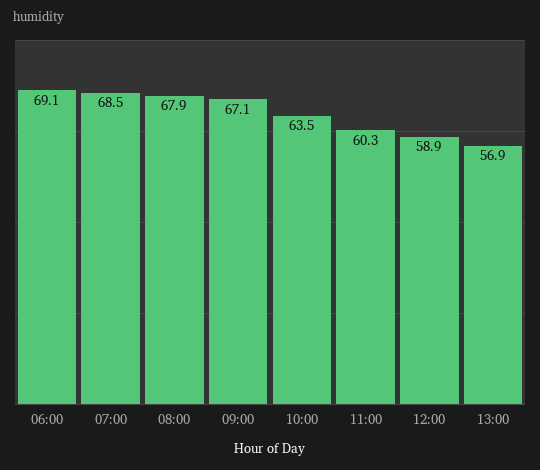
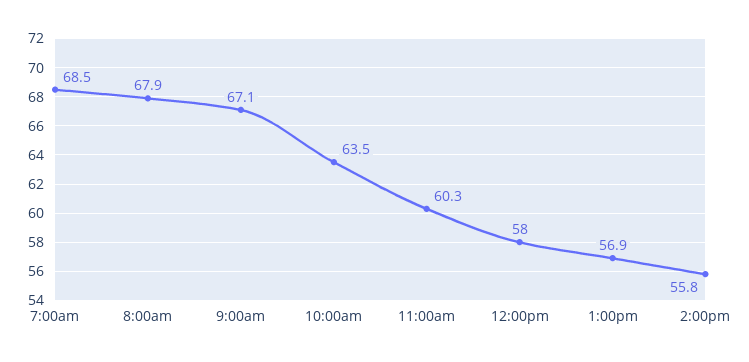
06:00: 69.1 -> none
12:00: 58.9 -> 58
2:00pm: none -> 55.8

